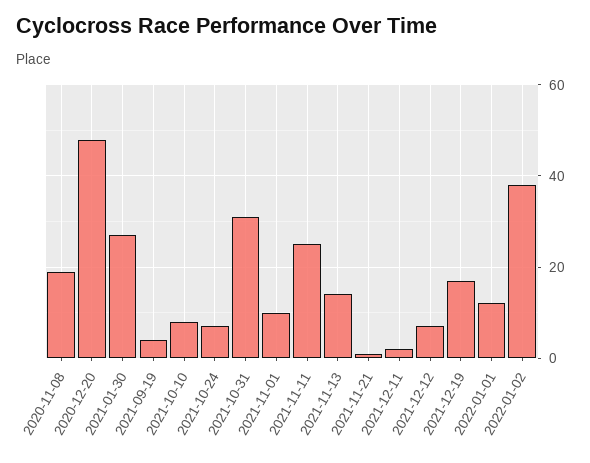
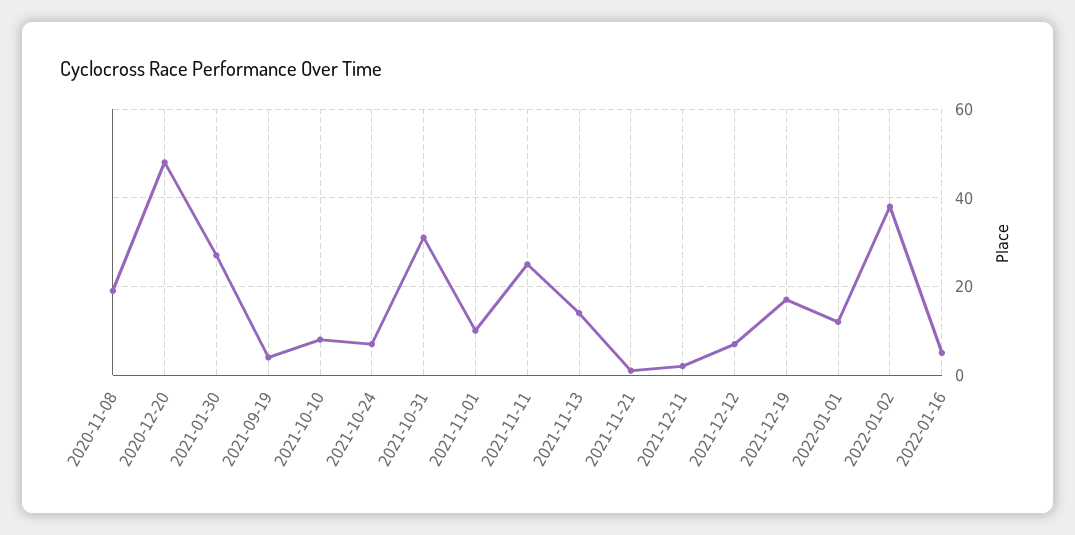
2022-01-16: none -> 5

